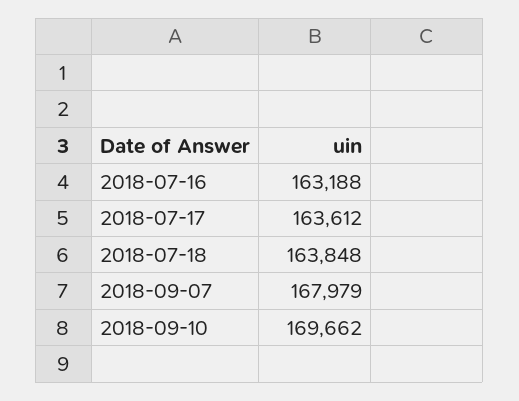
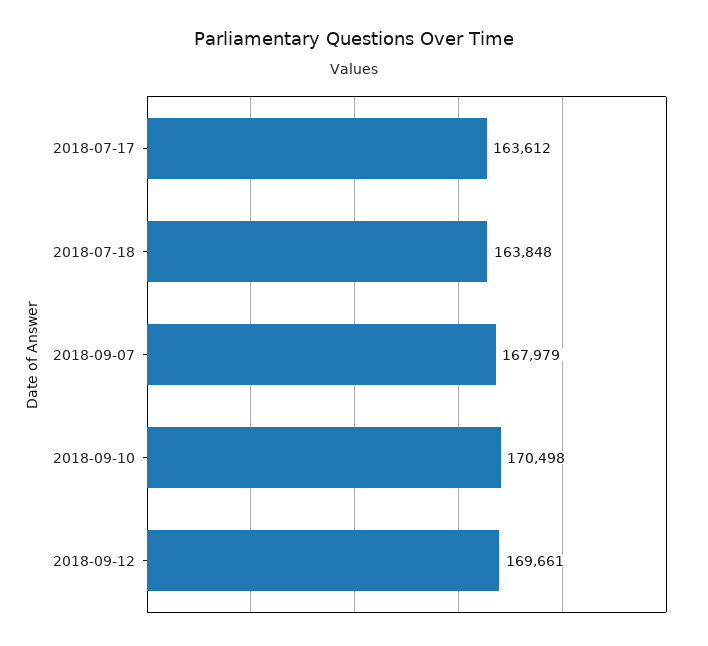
2018-07-16: 163188 -> none
2018-09-10: 169662 -> 170498
2018-09-12: none -> 169661

